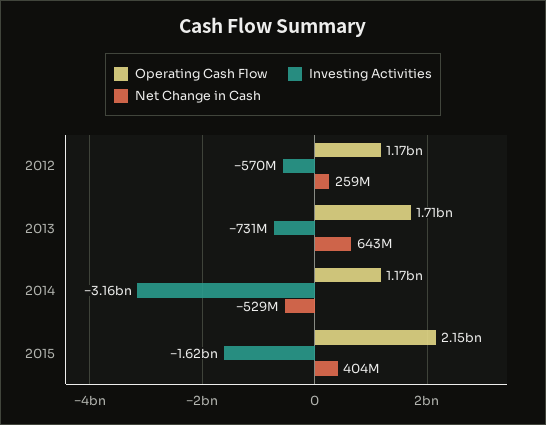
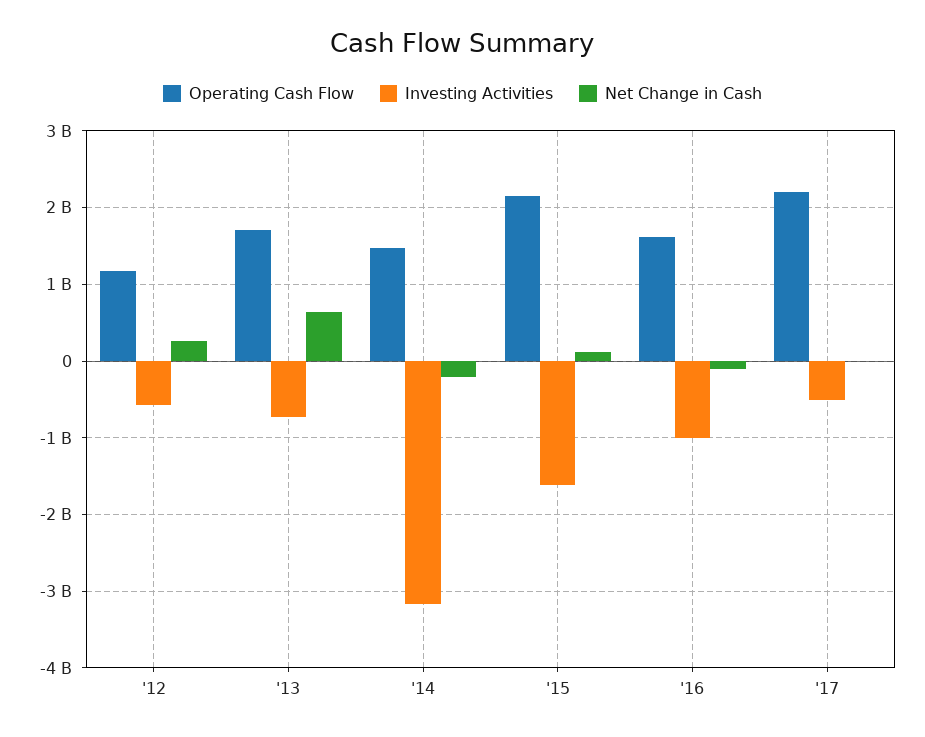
Operating Cash Flow, 2014: 1170000000 -> 1500000000
Net Change in Cash, 2014: -529000000 -> -200000000
Net Change in Cash, 2015: 404000000 -> 100000000
Operating Cash Flow, '16: none -> 1600000000
Investing Activities, '16: none -> -1000000000
Net Change in Cash, '16: none -> -100000000
Operating Cash Flow, '17: none -> 2200000000
Investing Activities, '17: none -> -500000000
Net Change in Cash, '17: none -> 0

